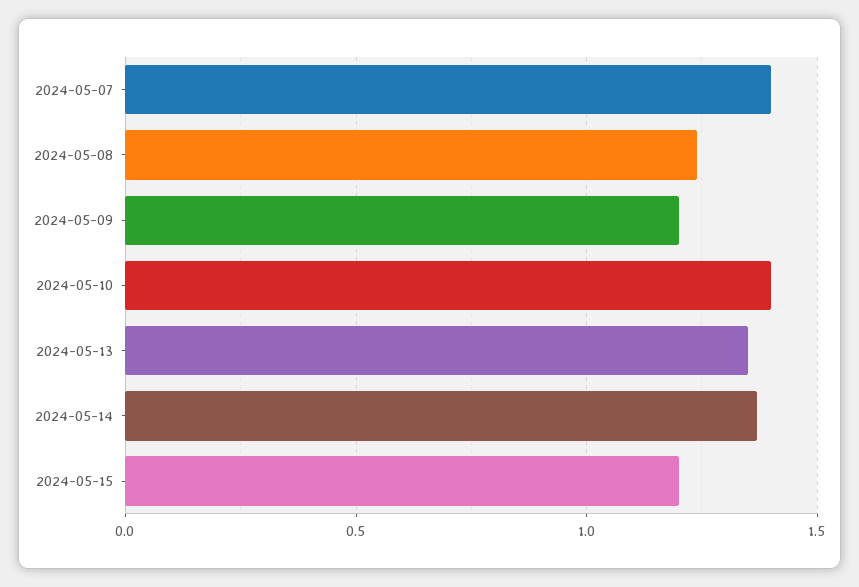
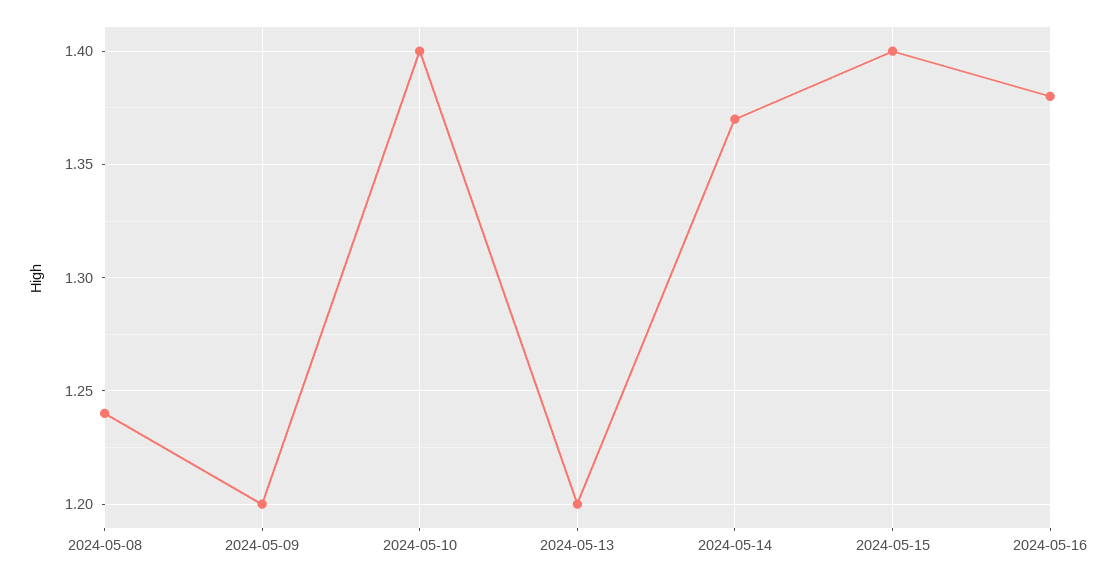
2024-05-07: 1.4 -> none
2024-05-13: 1.35 -> 1.2
2024-05-15: 1.2 -> 1.4
2024-05-16: none -> 1.38

